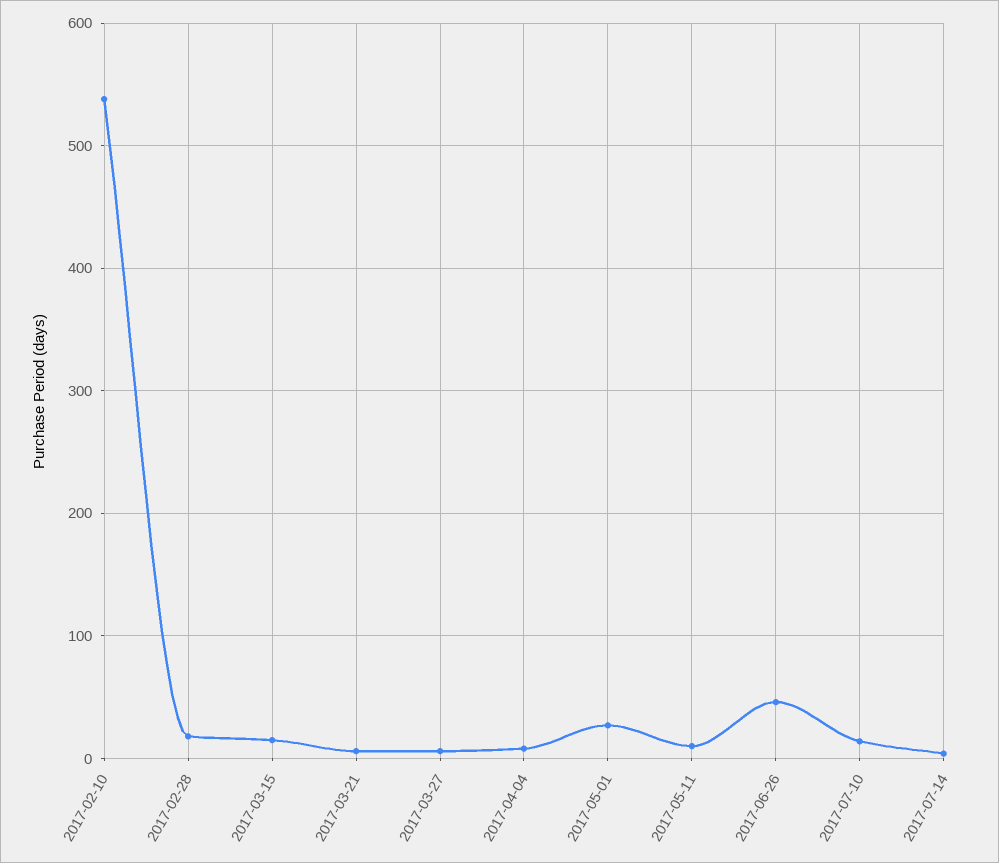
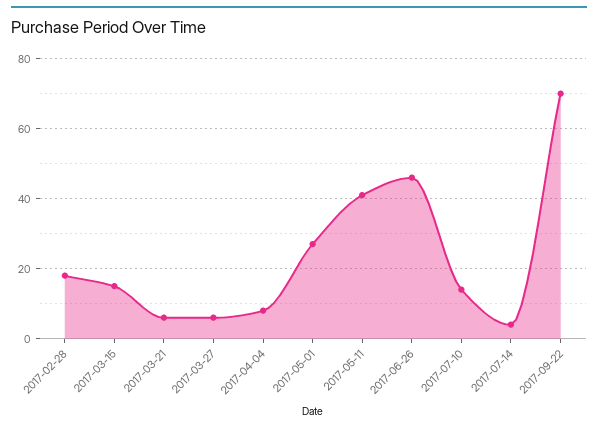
2017-02-10: 540 -> none
2017-05-11: 10 -> 40
2017-09-22: none -> 70

